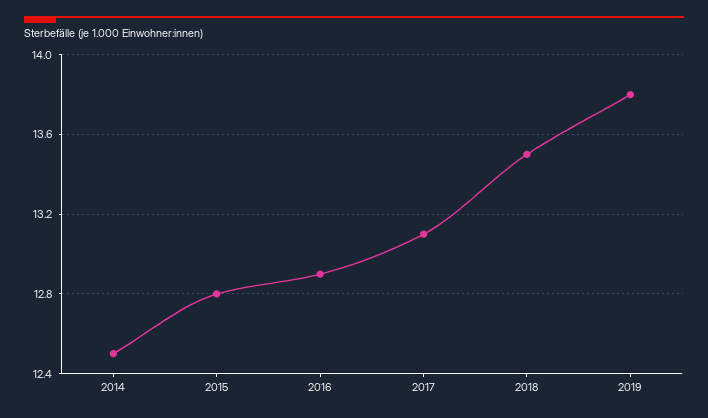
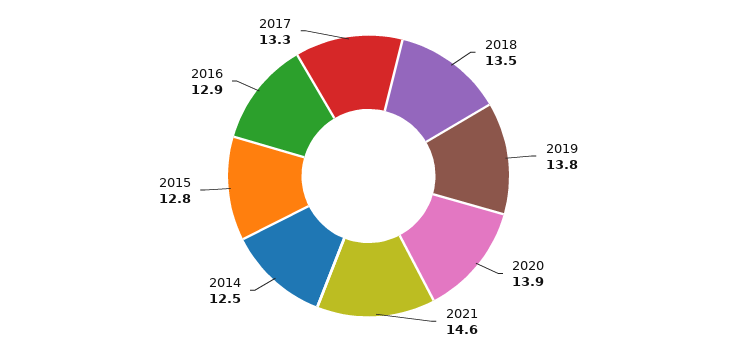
2017: 13.1 -> 13.3
2020: none -> 13.9
2021: none -> 14.6

